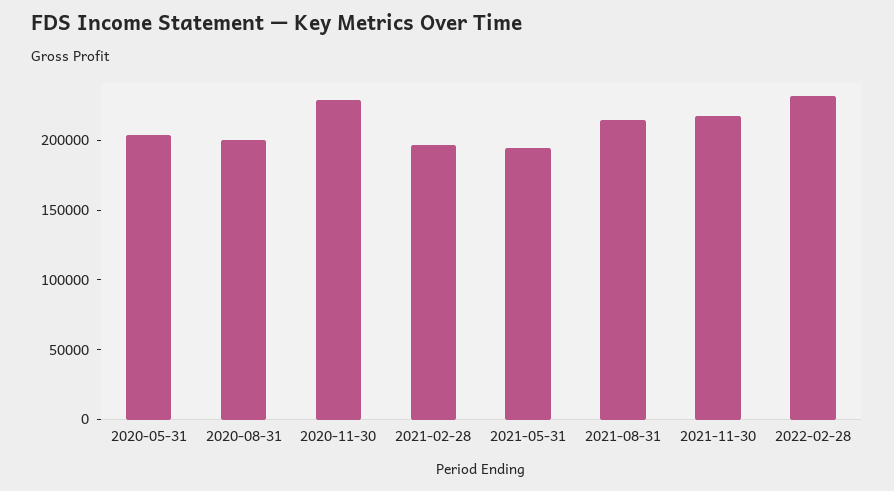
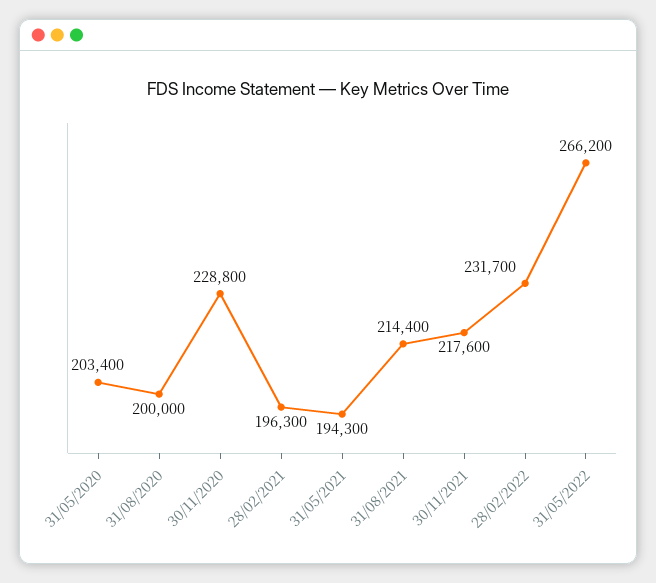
31/05/2022: none -> 266200

